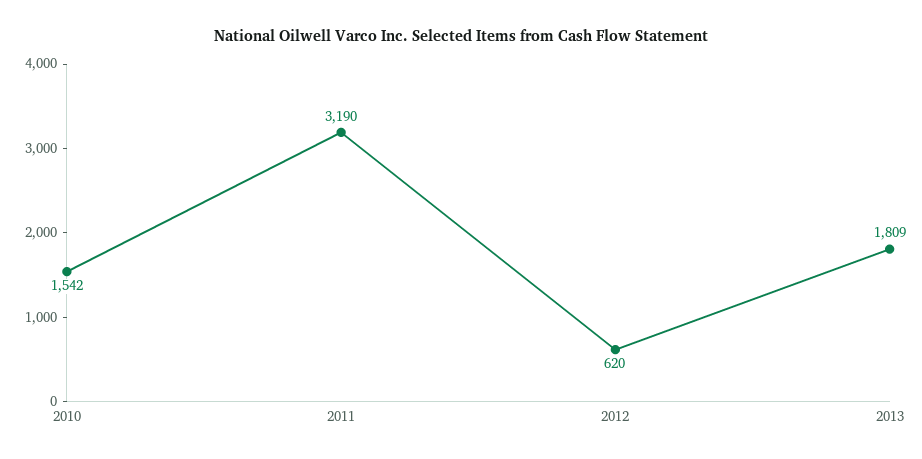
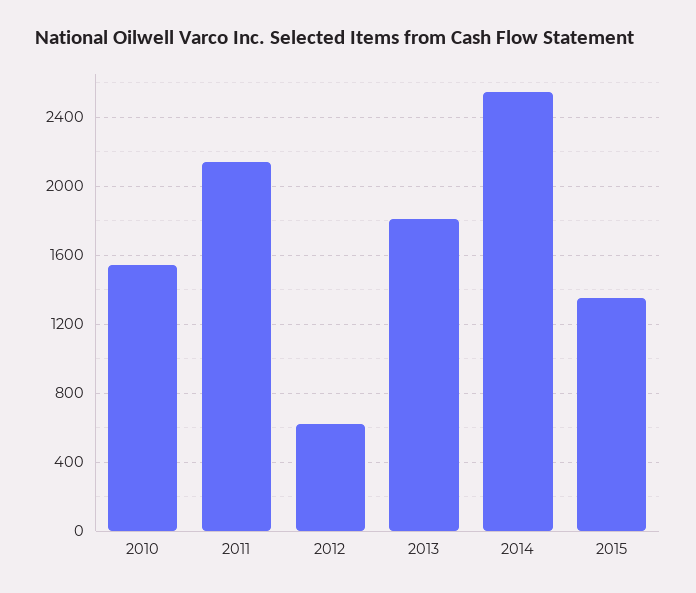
2011: 3190 -> 2150
2014: none -> 2550
2015: none -> 1350

